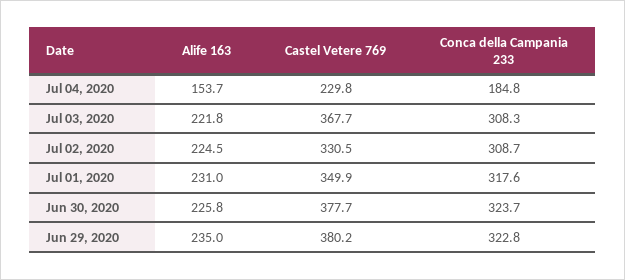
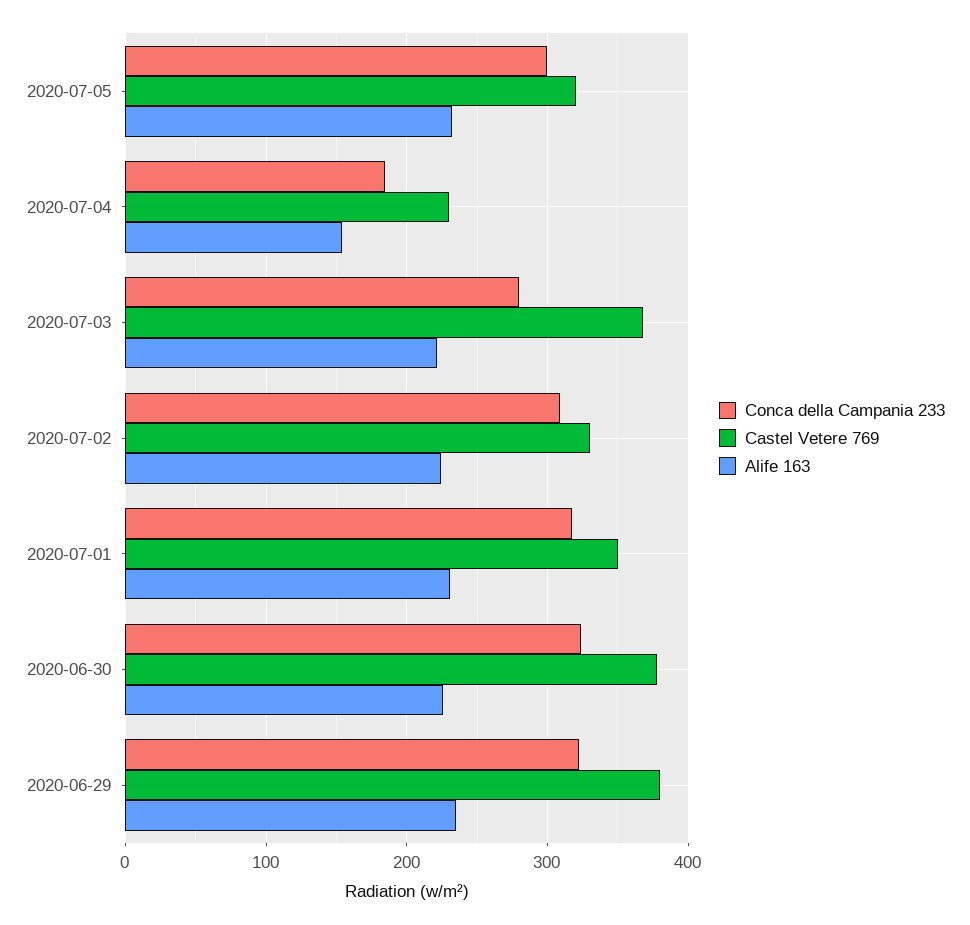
Conca della Campania 233, Jul 03, 2020: 308.3 -> 280
Conca della Campania 233, 2020-07-05: none -> 300
Castel Vetere 769, 2020-07-05: none -> 320
Alife 163, 2020-07-05: none -> 230

